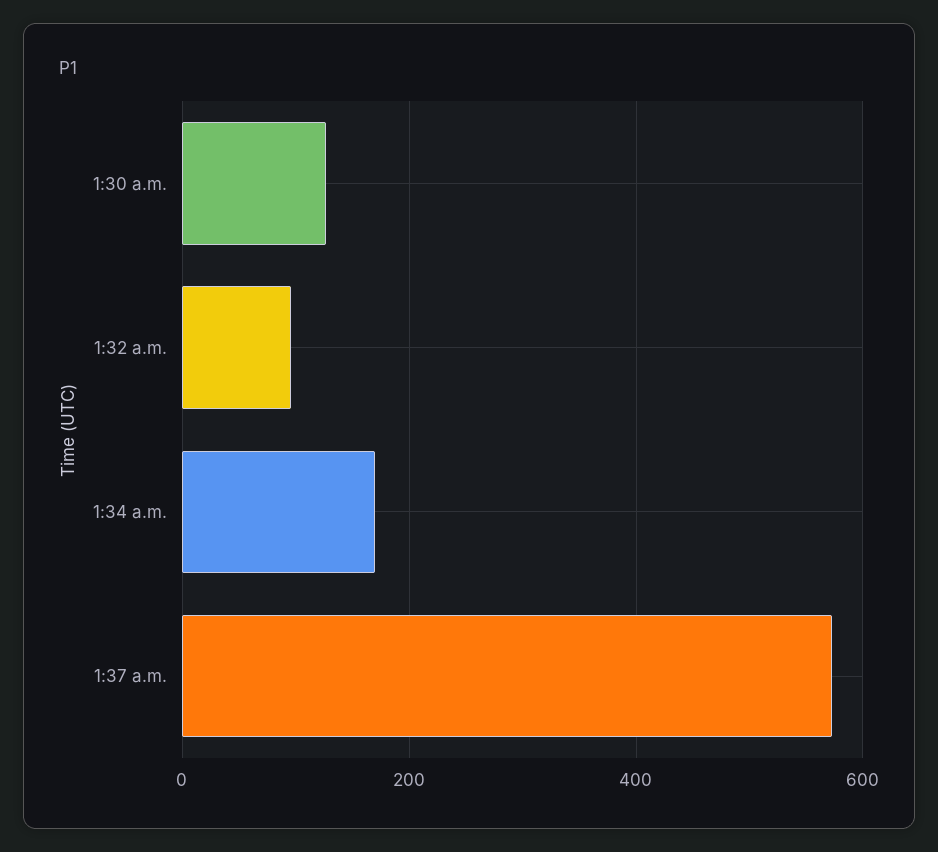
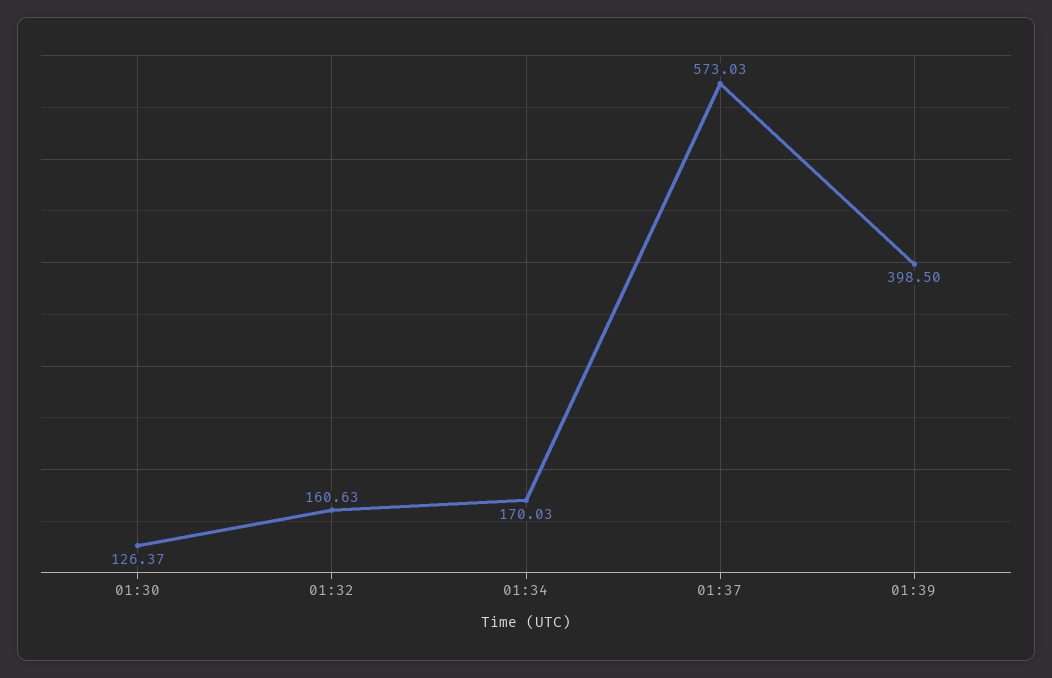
1:32 a.m.: 100 -> 160.63
01:39: none -> 398.5

